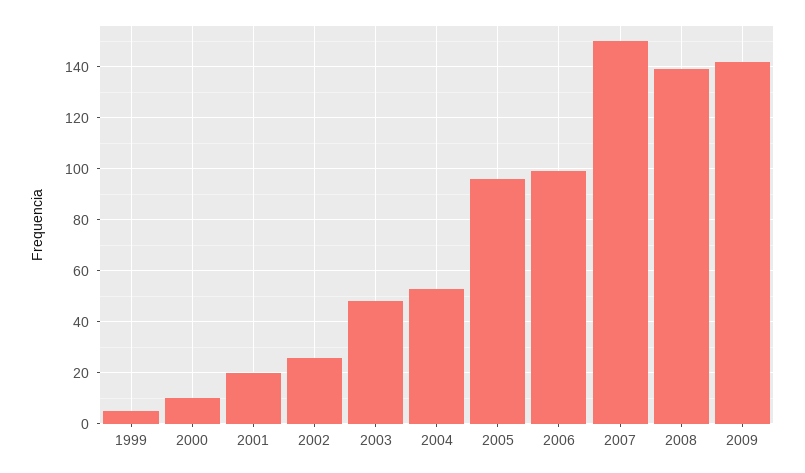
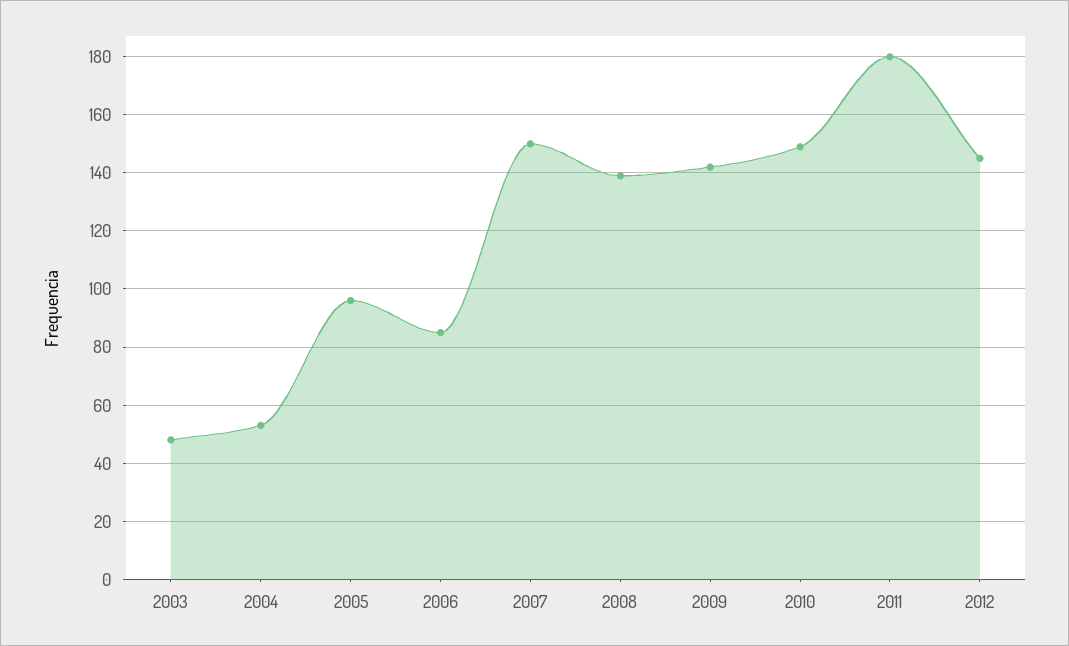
1999: 5 -> none
2000: 10 -> none
2001: 20 -> none
2002: 25 -> none
2006: 100 -> 85
2010: none -> 150
2011: none -> 180
2012: none -> 145

